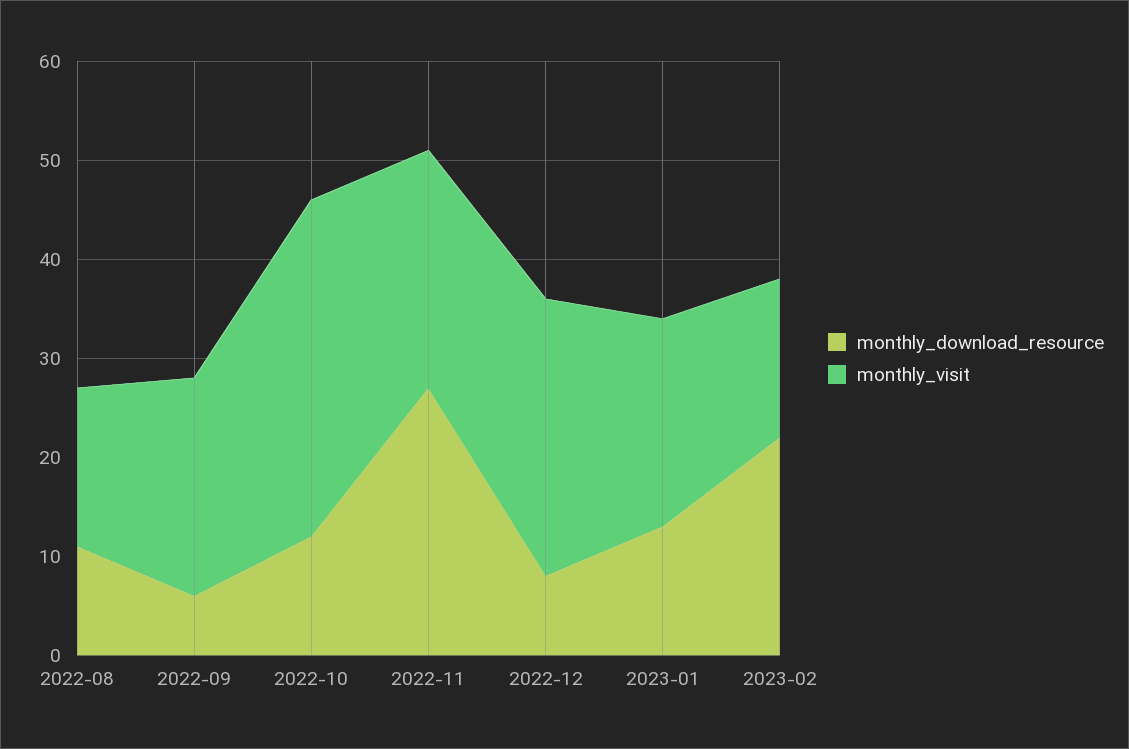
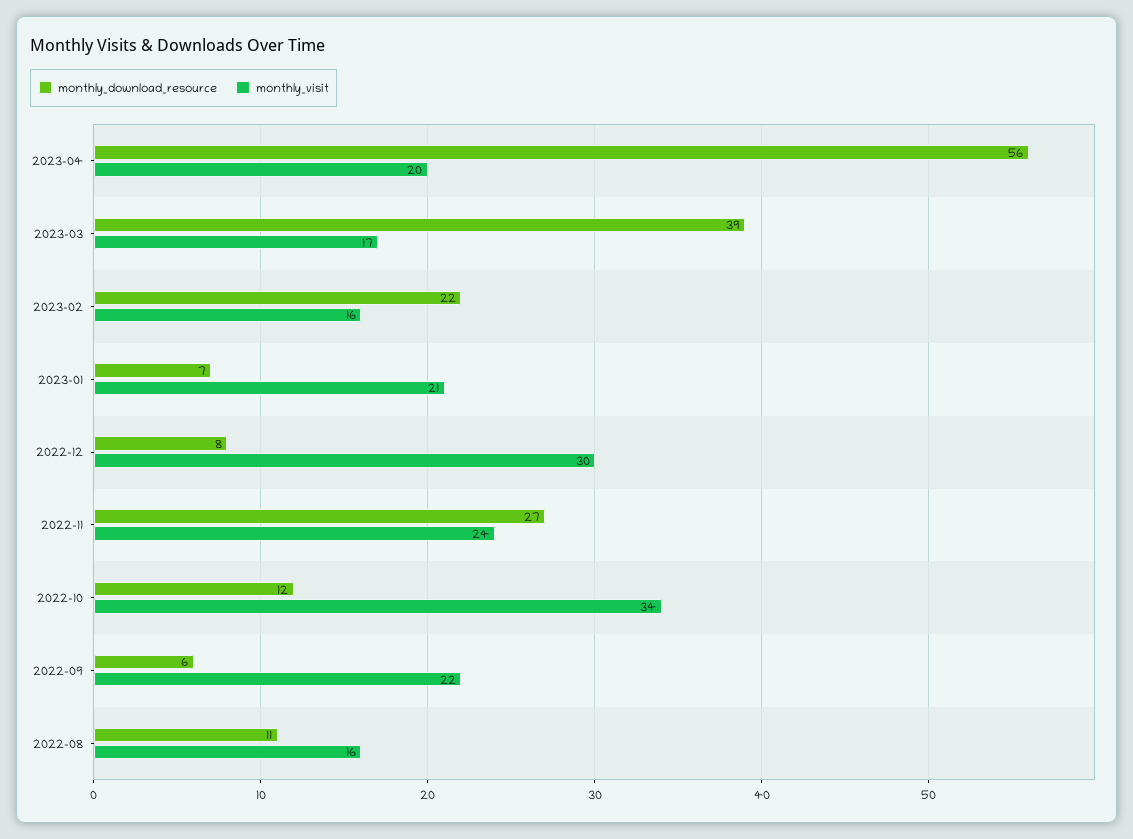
monthly_visit, 2022-12: 28 -> 30
monthly_download_resource, 2023-01: 13 -> 7
monthly_download_resource, 2023-04: none -> 56
monthly_visit, 2023-04: none -> 20
monthly_download_resource, 2023-03: none -> 39
monthly_visit, 2023-03: none -> 17

